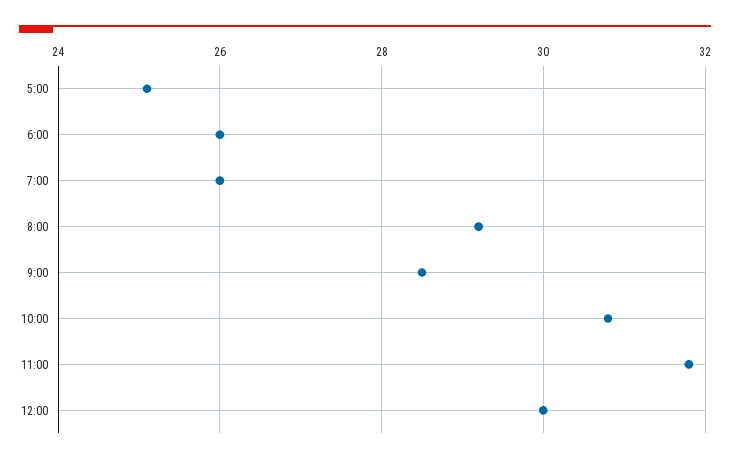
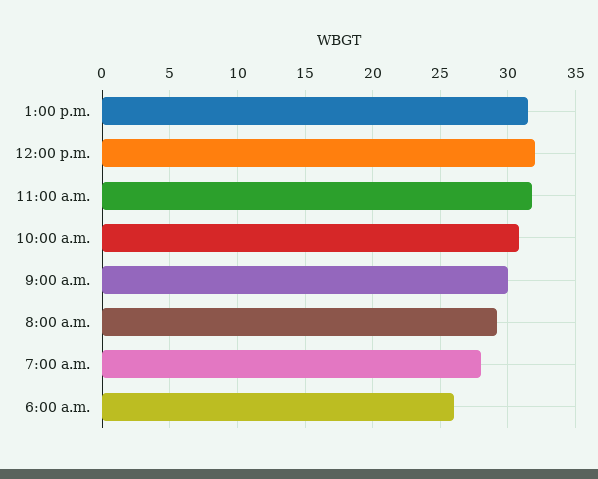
5:00: 25 -> none
7:00: 26 -> 28
9:00: 28.5 -> 30
12:00: 30 -> 32
1:00 p.m.: none -> 31.5

